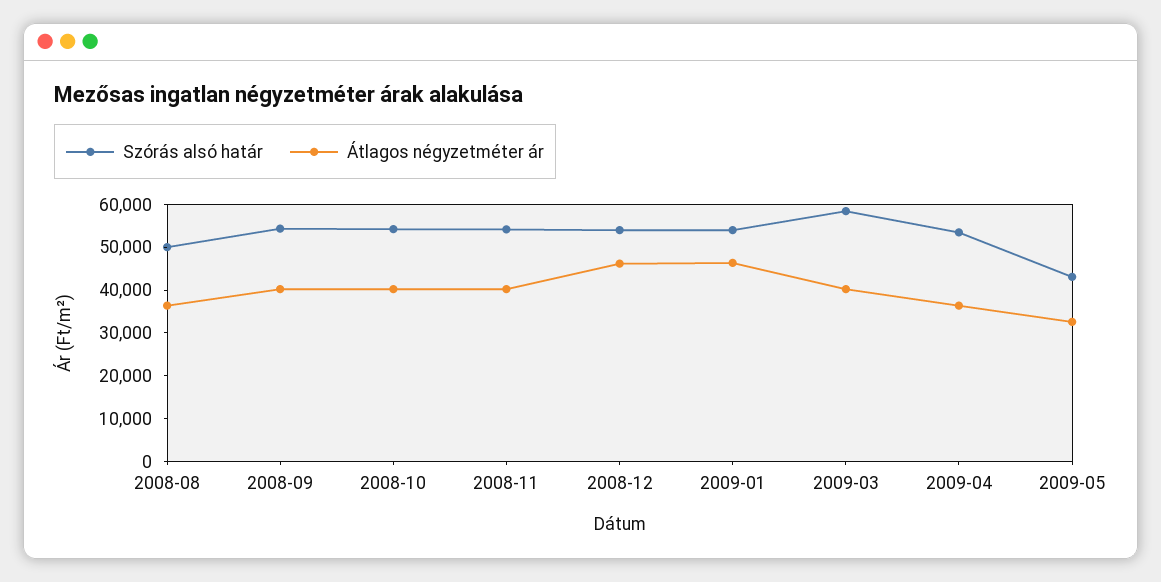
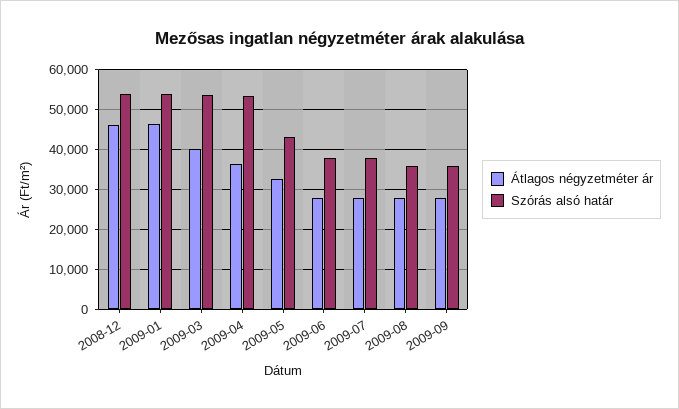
Szórás alsó határ, 2008-08: 50000 -> none
Átlagos négyzetméter ár, 2008-08: 36000 -> none
Szórás alsó határ, 2008-09: 54000 -> none
Átlagos négyzetméter ár, 2008-09: 40000 -> none
Szórás alsó határ, 2008-10: 54000 -> none
Átlagos négyzetméter ár, 2008-10: 40000 -> none
Szórás alsó határ, 2008-11: 54000 -> none
Átlagos négyzetméter ár, 2008-11: 40000 -> none
Szórás alsó határ, 2009-03: 58000 -> 54000
Átlagos négyzetméter ár, 2009-06: none -> 28000
Szórás alsó határ, 2009-06: none -> 38000
Átlagos négyzetméter ár, 2009-07: none -> 28000
Szórás alsó határ, 2009-07: none -> 38000
Átlagos négyzetméter ár, 2009-08: none -> 28000
Szórás alsó határ, 2009-08: none -> 36000
Átlagos négyzetméter ár, 2009-09: none -> 28000
Szórás alsó határ, 2009-09: none -> 36000

